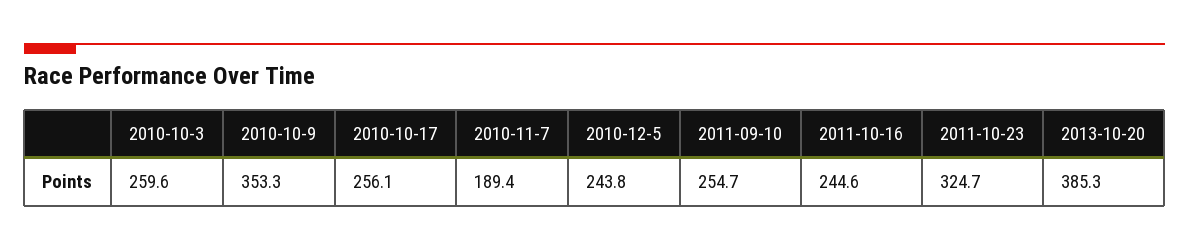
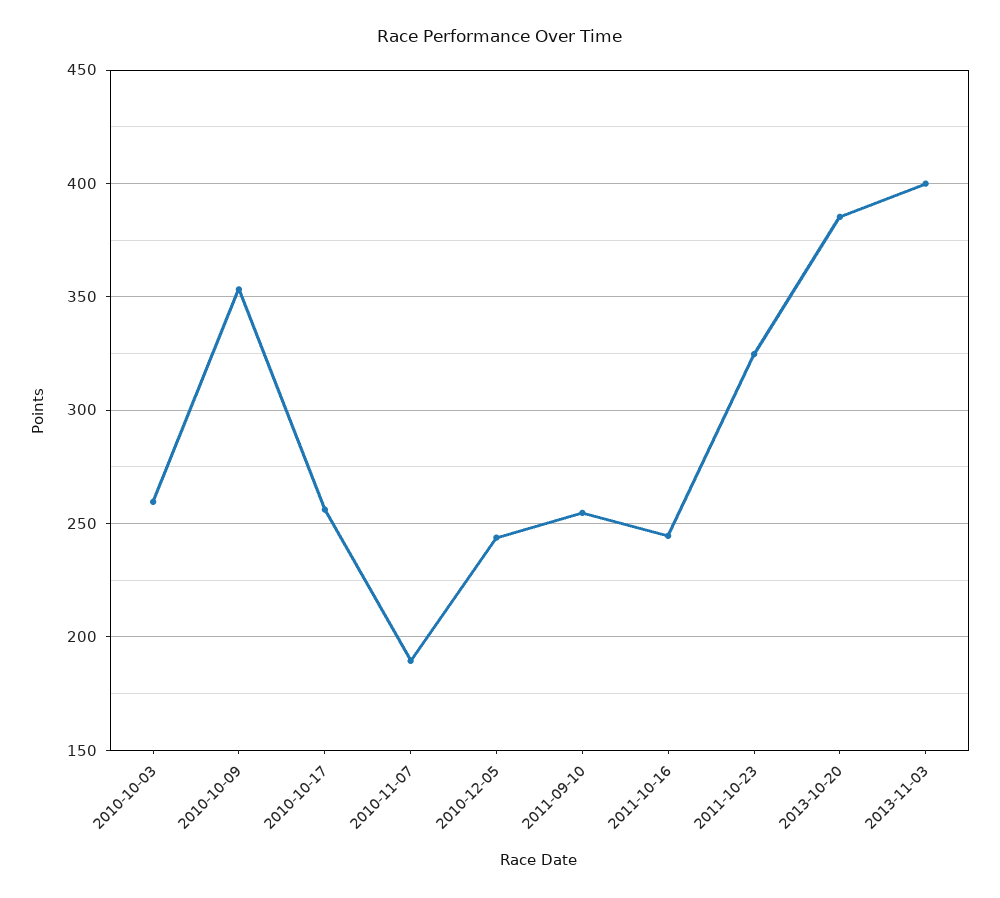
2013-11-03: none -> 400

